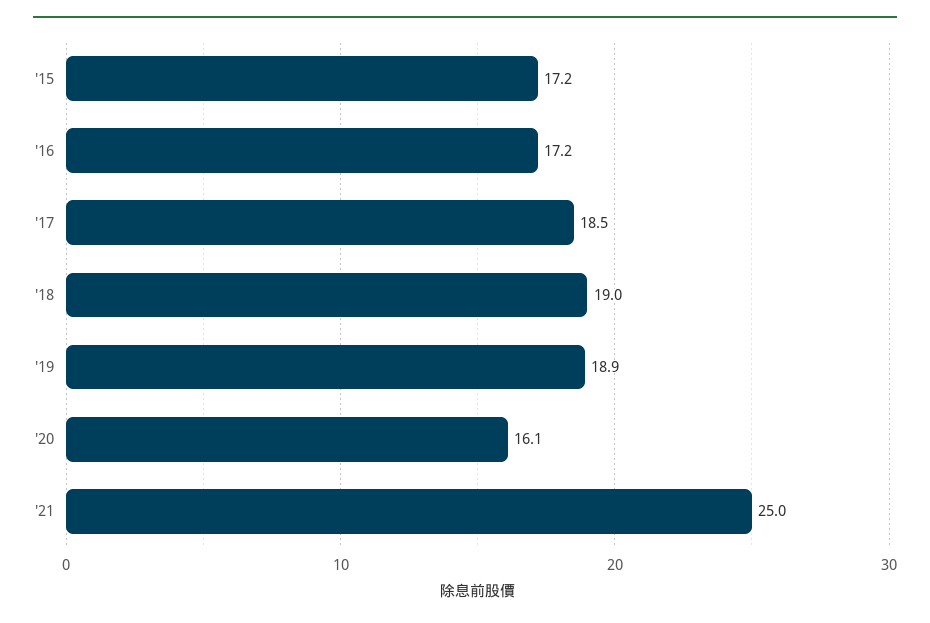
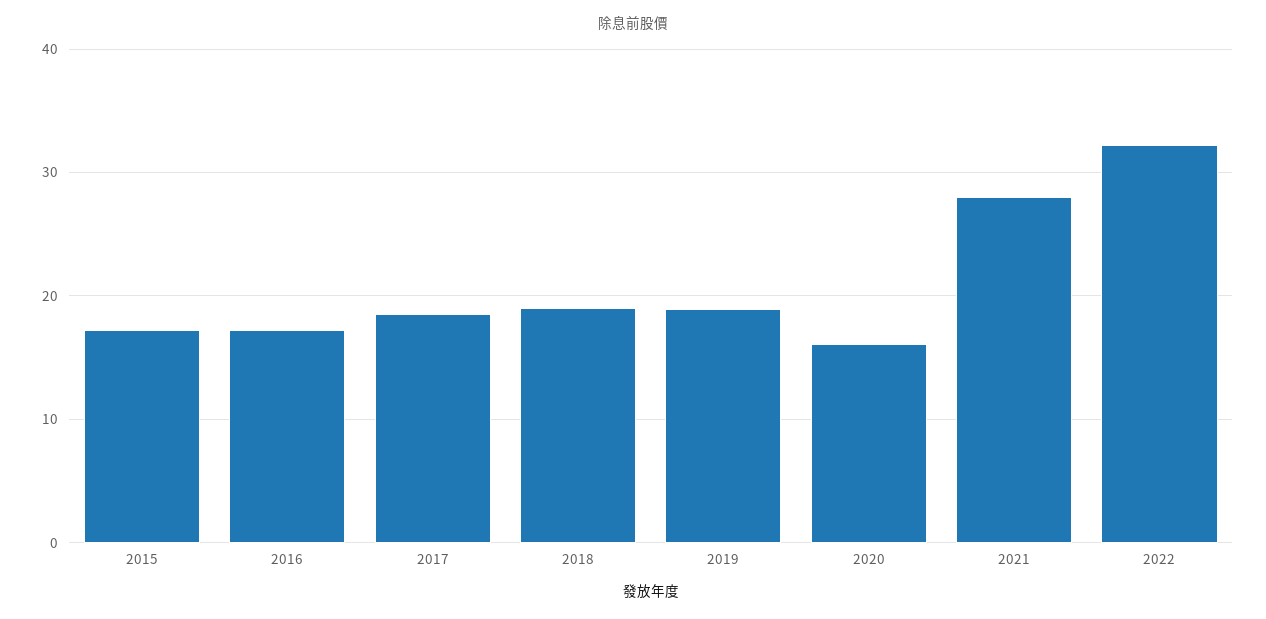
'21: 25 -> 28
2022: none -> 32

